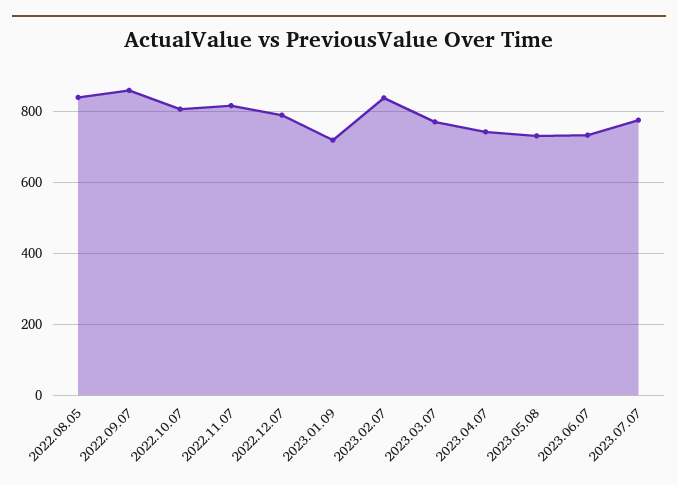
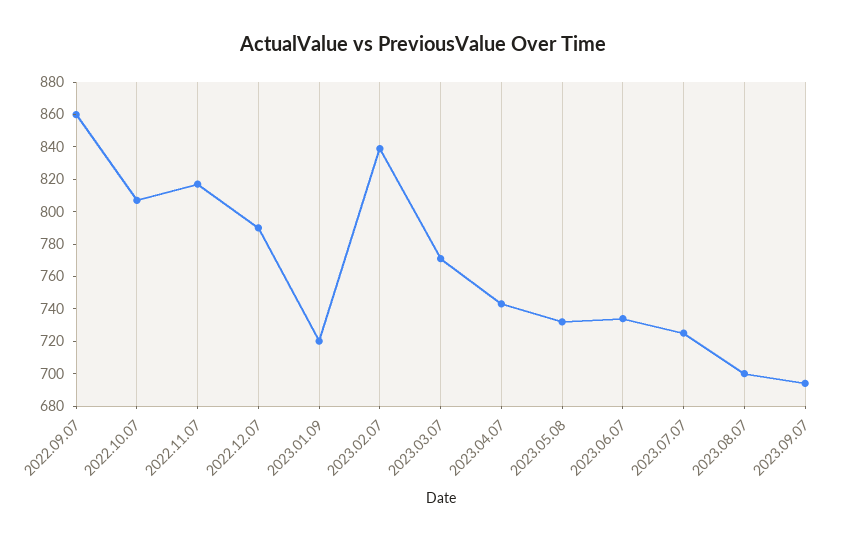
2022.08.05: 840 -> none
2023.07.07: 780 -> 725
2023.08.07: none -> 700
2023.09.07: none -> 695

